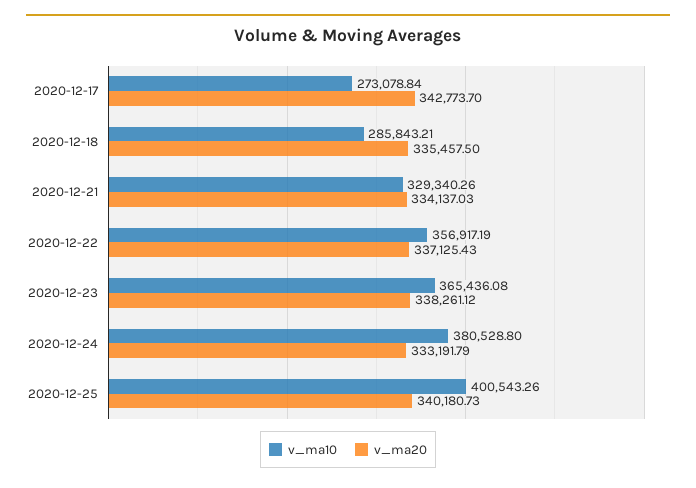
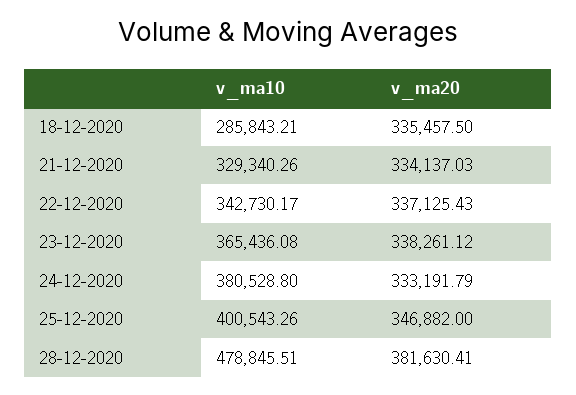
v_ma10, 2020-12-17: 273078.84 -> none
v_ma20, 2020-12-17: 342773.7 -> none
v_ma10, 2020-12-22: 356917.19 -> 342730.17
v_ma20, 2020-12-25: 340180.73 -> 346882
v_ma10, 28-12-2020: none -> 478845.51
v_ma20, 28-12-2020: none -> 381630.41

